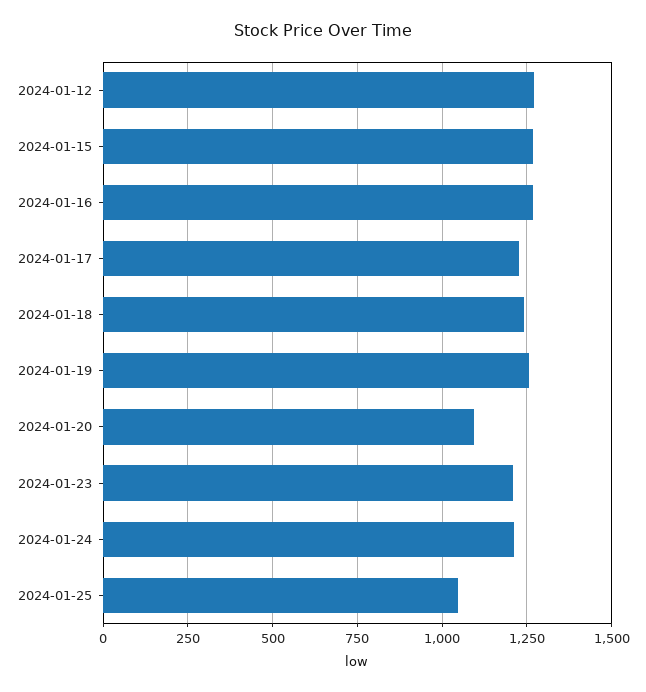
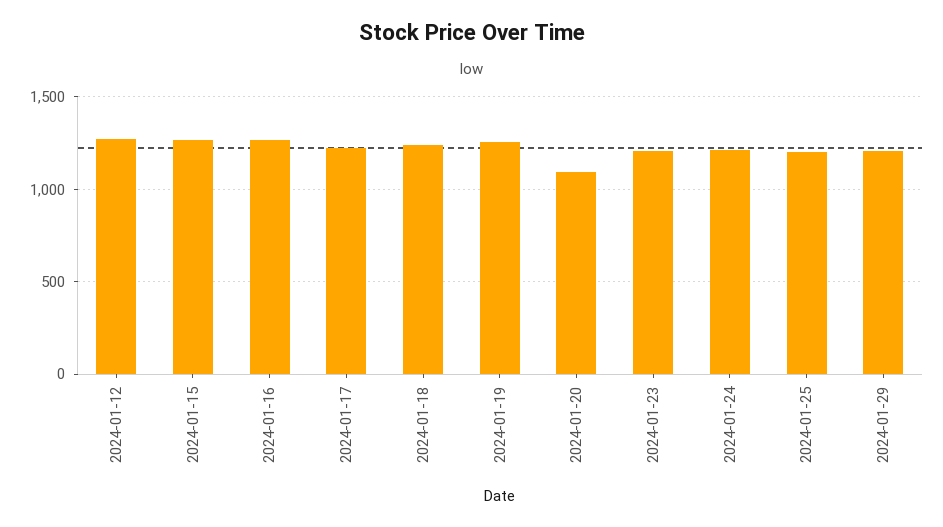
2024-01-25: 1050 -> 1200
2024-01-29: none -> 1200

